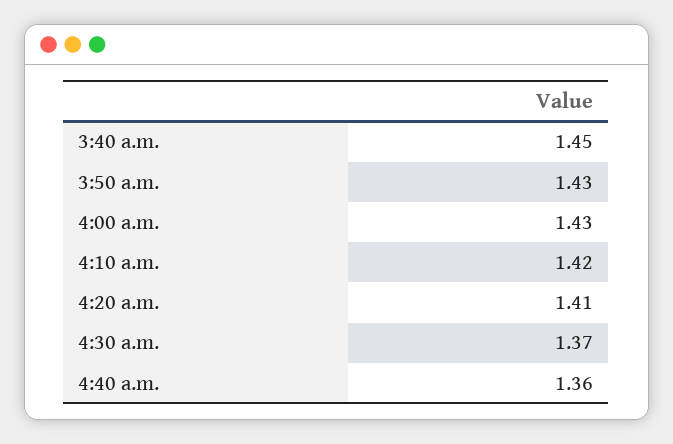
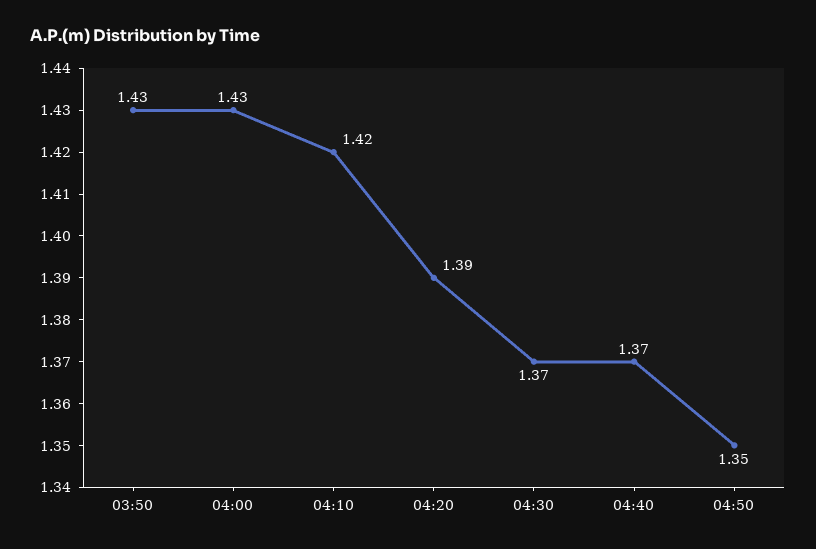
3:40 a.m.: 1.45 -> none
4:20 a.m.: 1.41 -> 1.39
4:40 a.m.: 1.36 -> 1.37
04:50: none -> 1.35

